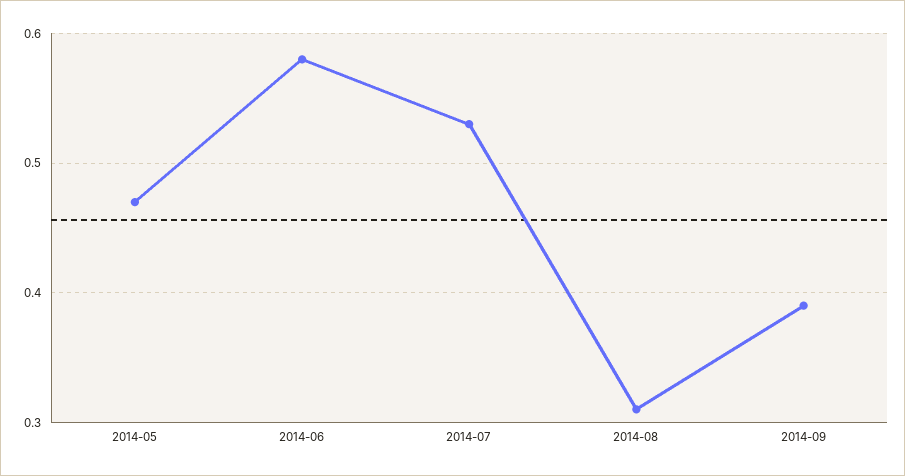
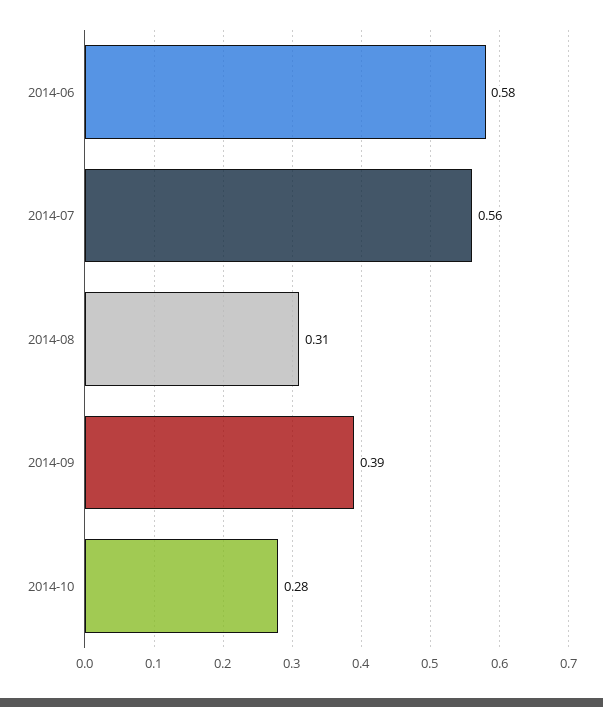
2014-05: 0.47 -> none
2014-07: 0.53 -> 0.56
2014-10: none -> 0.28

